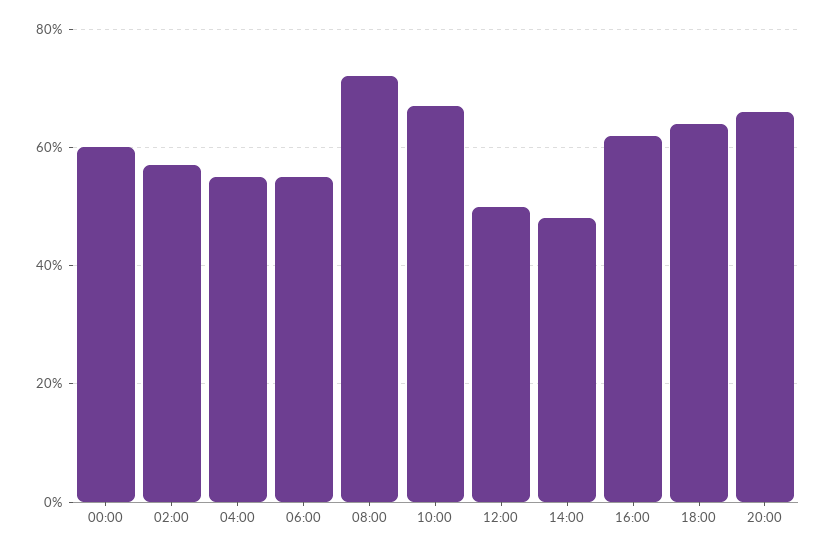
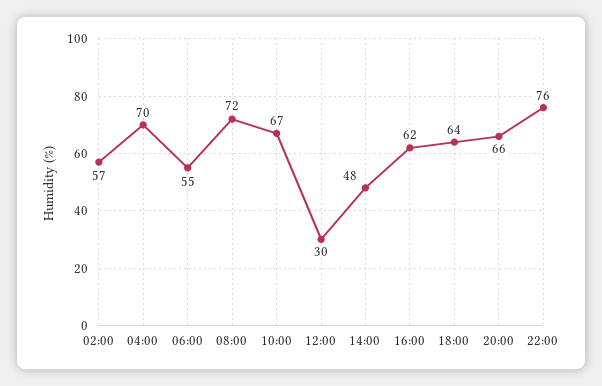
00:00: 60 -> none
04:00: 55 -> 70
12:00: 50 -> 30
22:00: none -> 76

